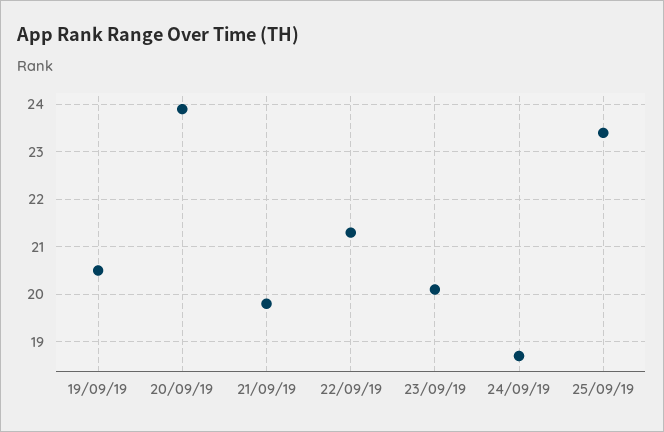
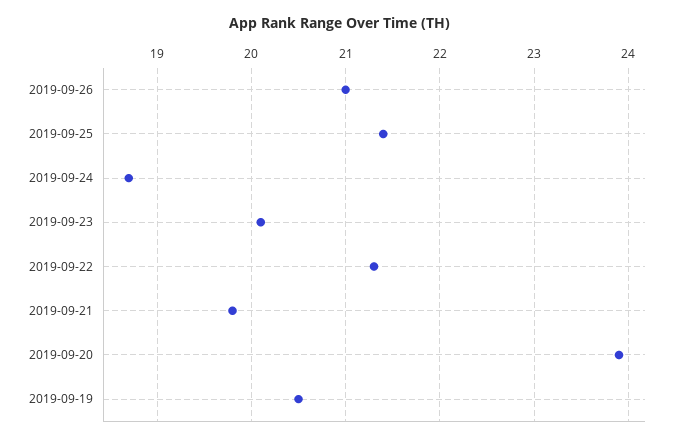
25/09/19: 23.5 -> 21.4
2019-09-26: none -> 21

